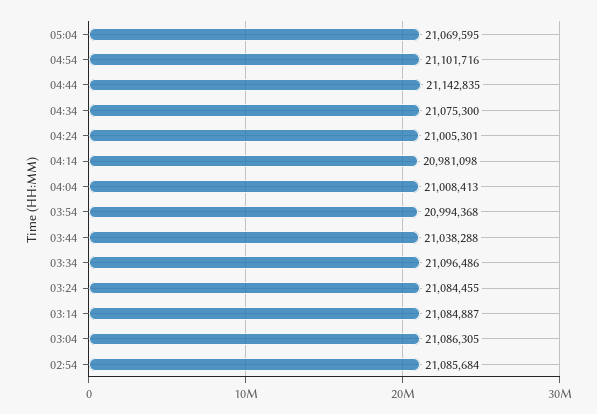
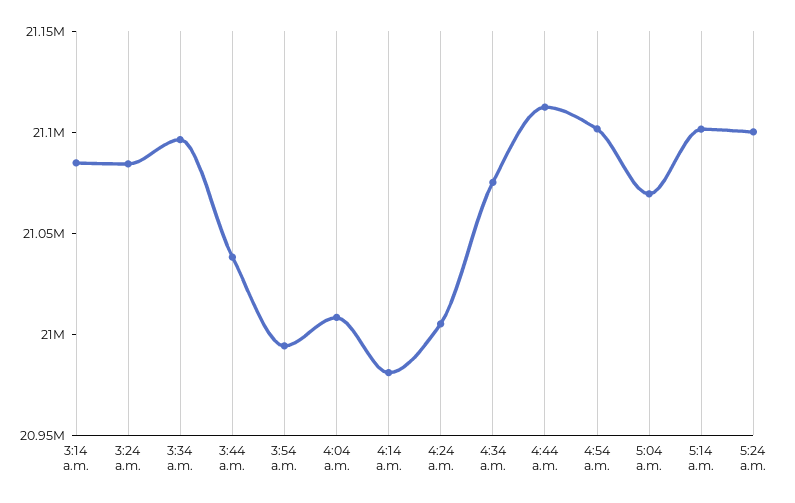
04:44: 21142835 -> 21110000
03:04: 21086305 -> none
02:54: 21085684 -> none
5:14 a.m.: none -> 21100000
5:24 a.m.: none -> 21100000

